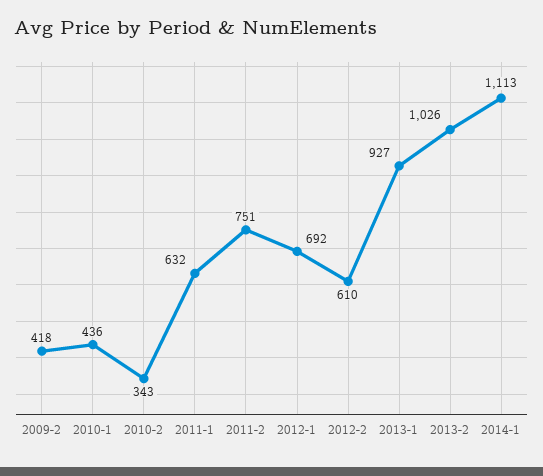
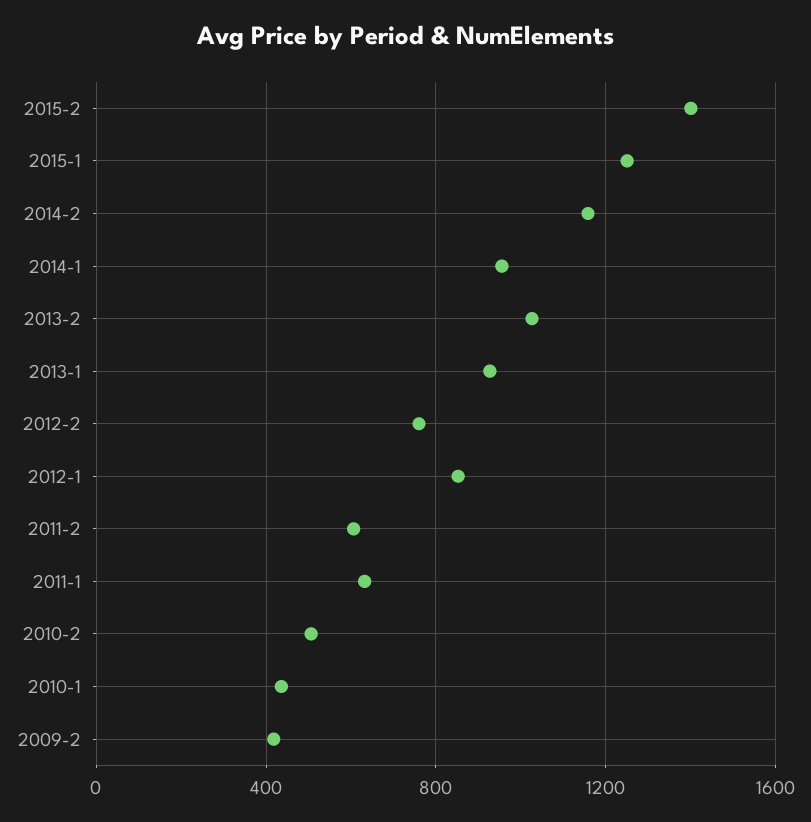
2010-2: 343 -> 500
2011-2: 751 -> 600
2012-1: 692 -> 850
2012-2: 610 -> 750
2014-1: 1113 -> 950
2015-2: none -> 1400
2015-1: none -> 1250
2014-2: none -> 1150

